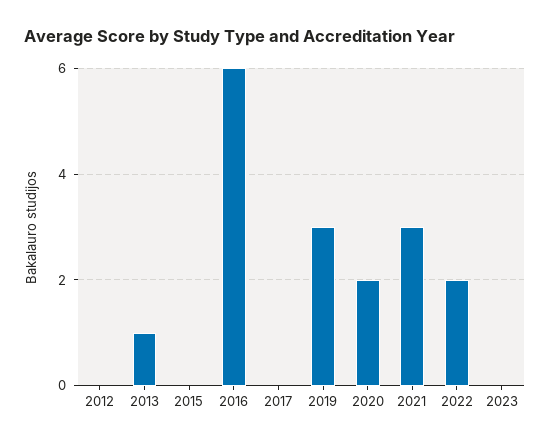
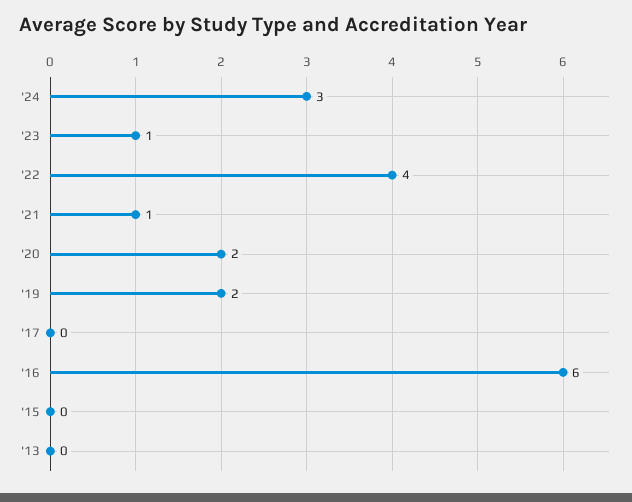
2012: 0 -> none
2013: 1 -> 0
2019: 3 -> 2
2021: 3 -> 1
2022: 2 -> 4
2023: 0 -> 1
'24: none -> 3

